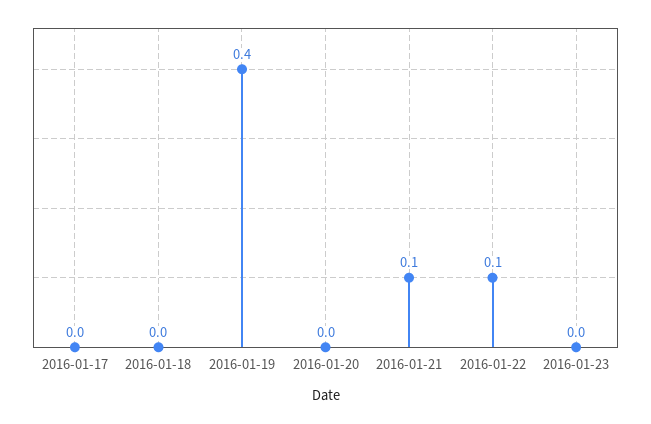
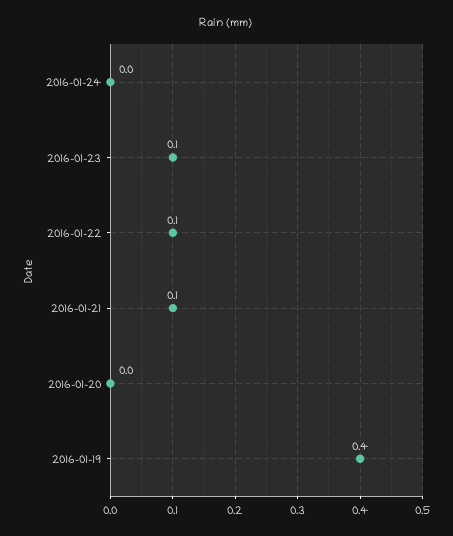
2016-01-17: 0 -> none
2016-01-18: 0 -> none
2016-01-23: 0 -> 0.1
2016-01-24: none -> 0

